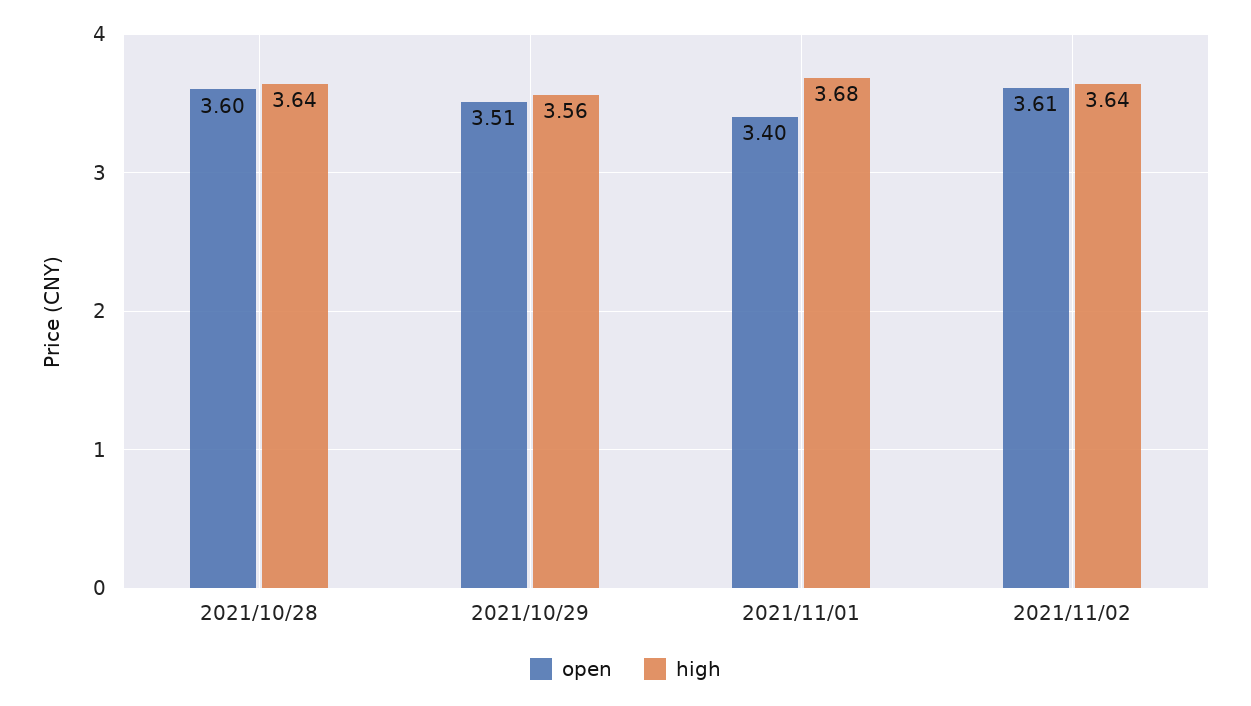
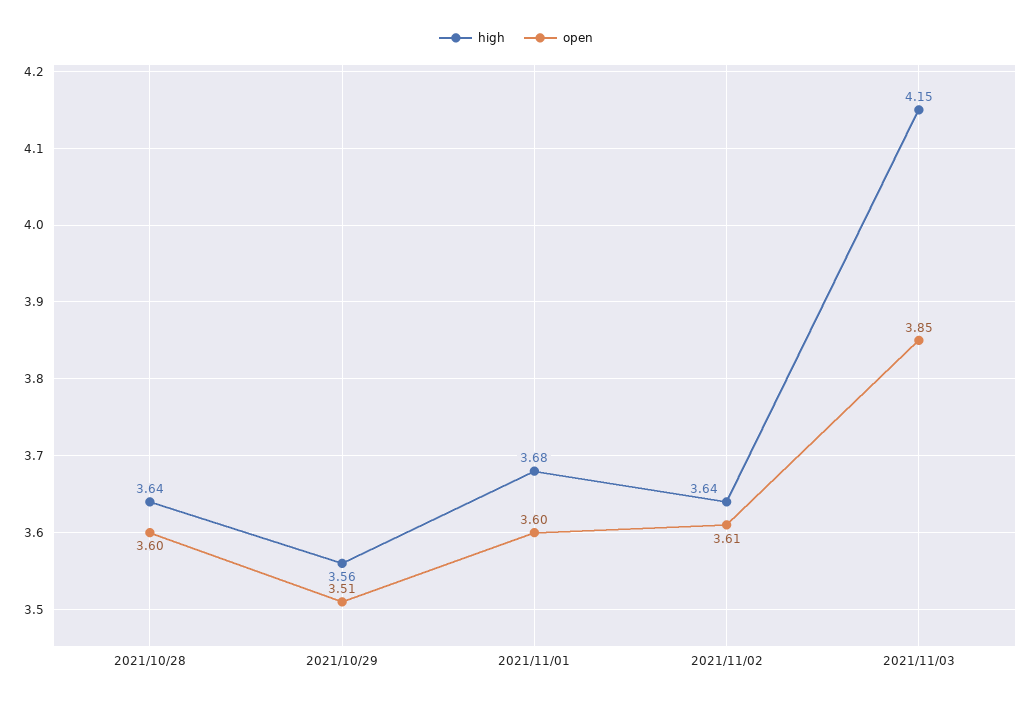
open, 2021/11/01: 3.4 -> 3.6
high, 2021/11/03: none -> 4.15
open, 2021/11/03: none -> 3.85

